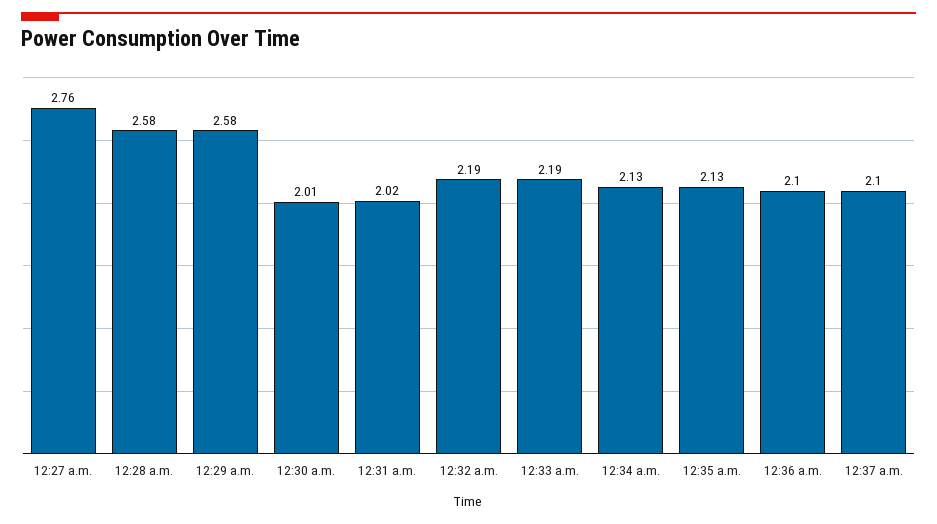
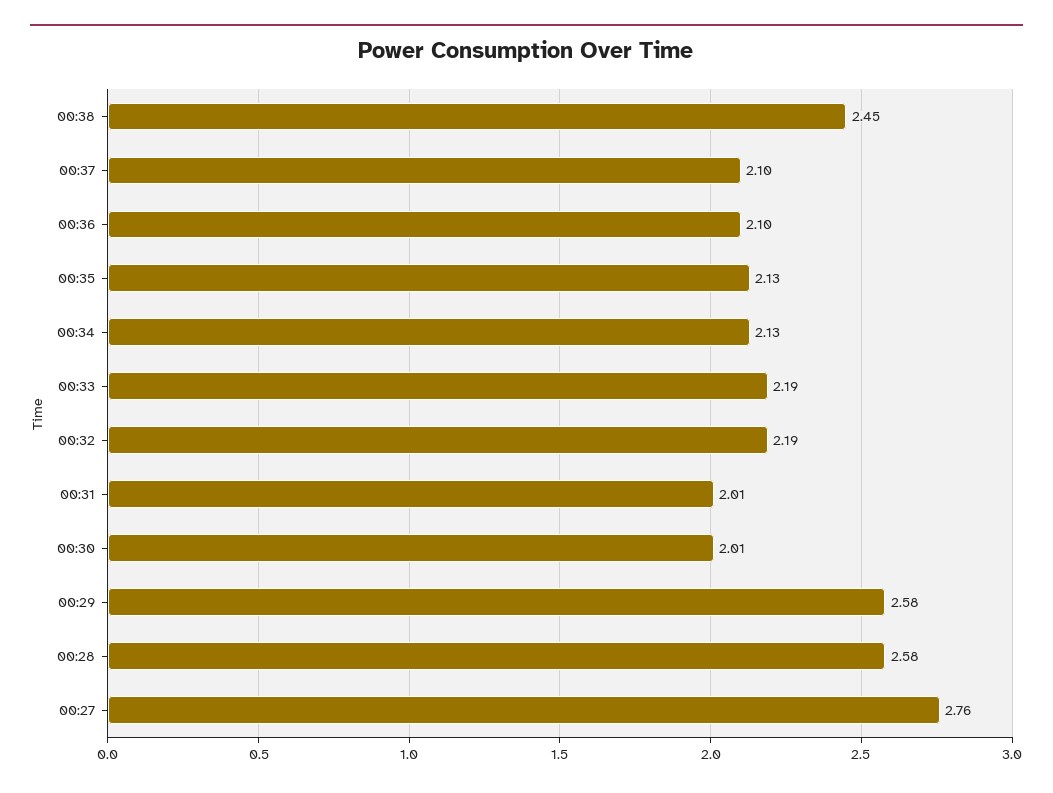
12:31 a.m.: 2.02 -> 2.01
00:38: none -> 2.45

